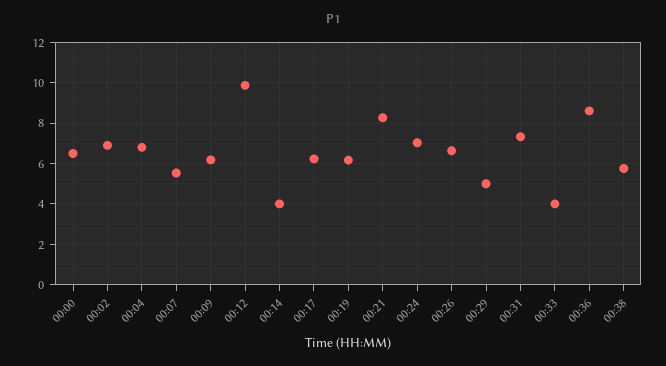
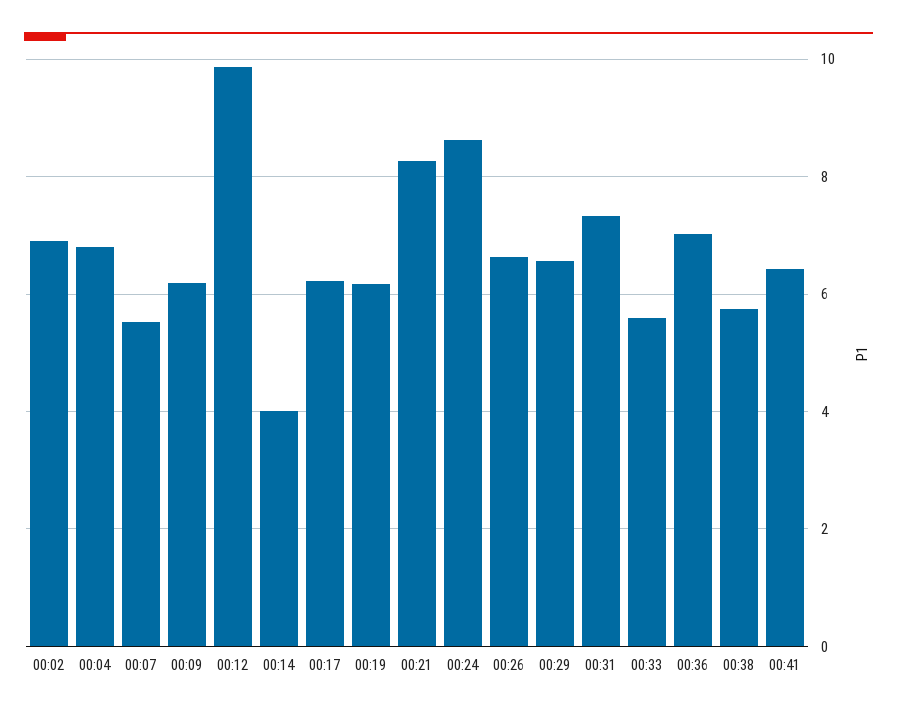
00:00: 6.5 -> none
00:24: 7 -> 8.6
00:29: 5 -> 6.6
00:33: 4 -> 5.6
00:36: 8.5 -> 7
00:41: none -> 6.4

